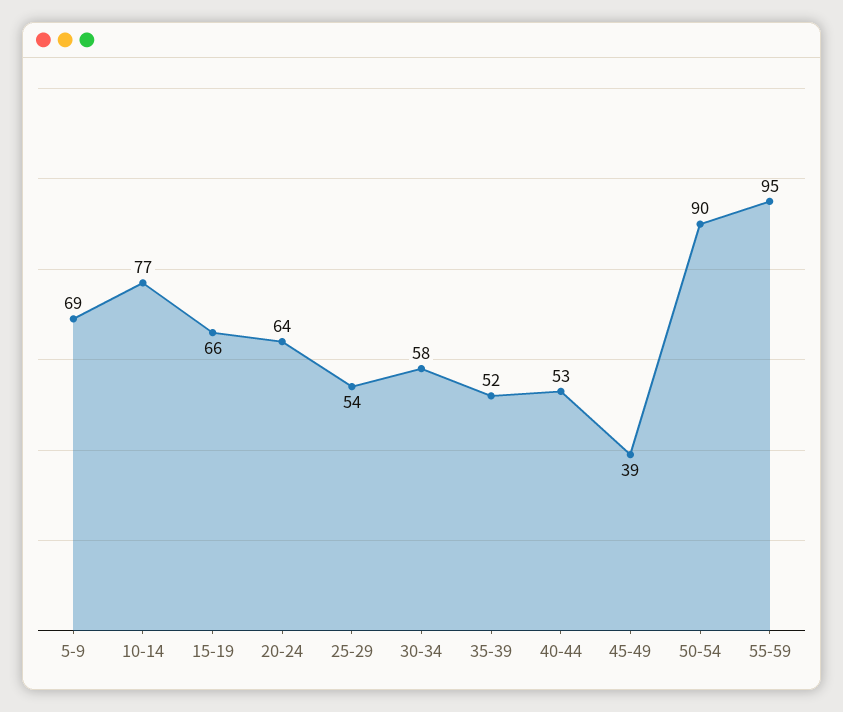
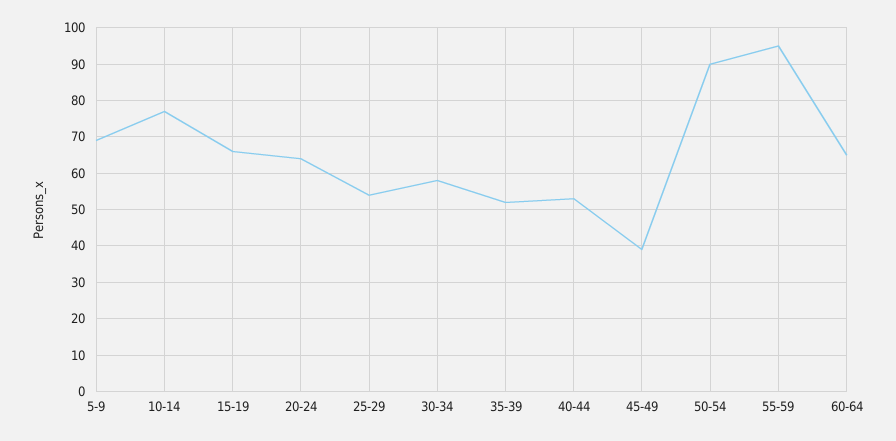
60-64: none -> 65

